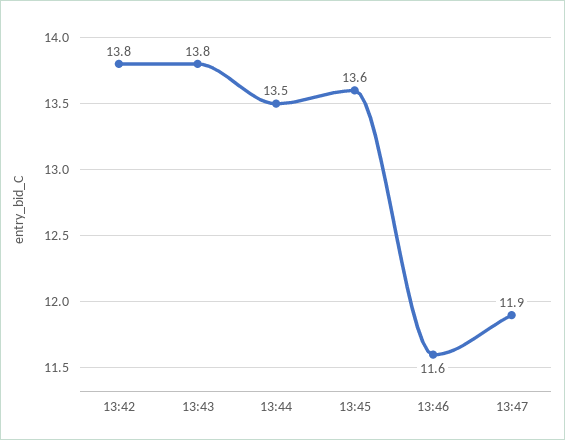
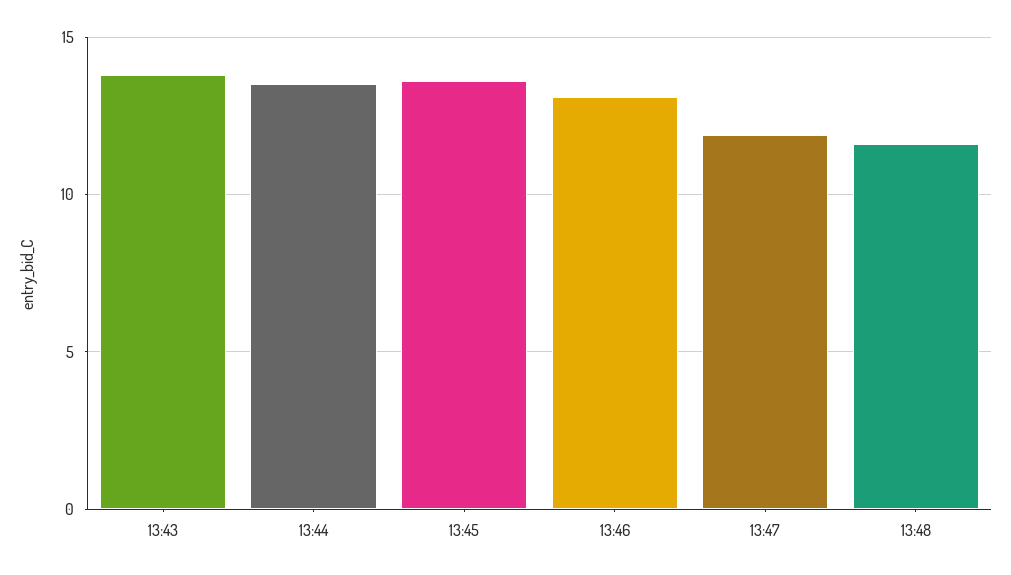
13:42: 13.8 -> none
13:46: 11.6 -> 13
13:48: none -> 11.5

